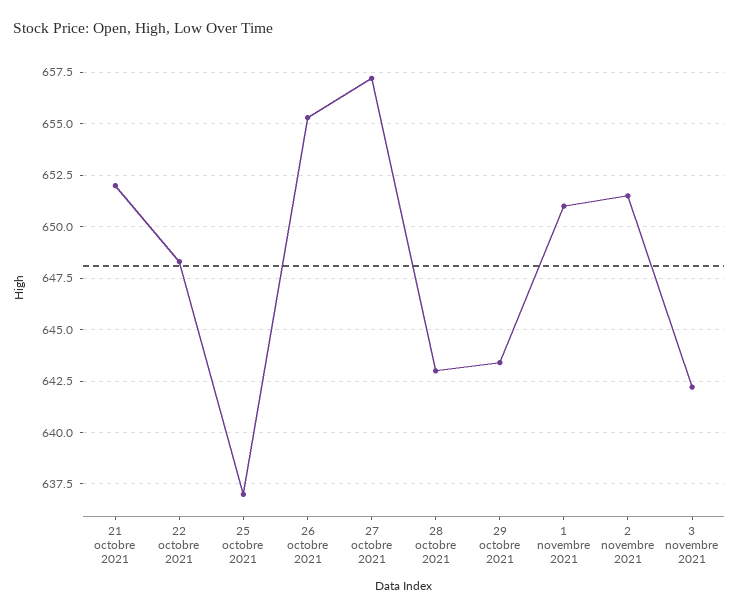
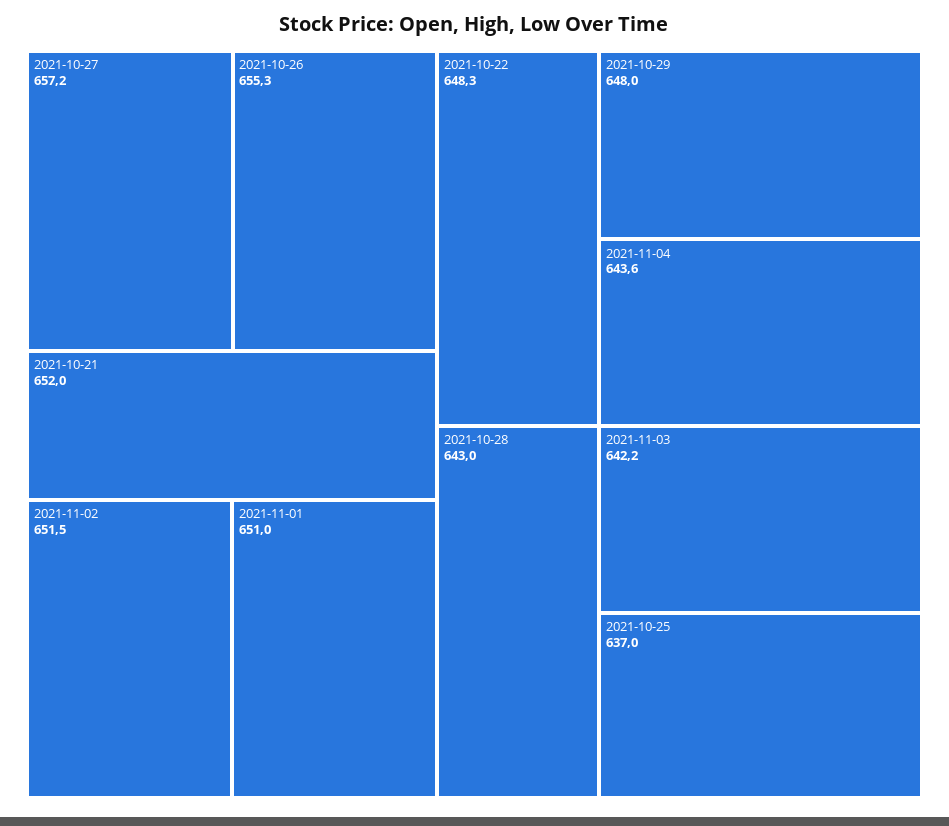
29 octobre 2021: 643.5 -> 648
2021-11-04: none -> 643.6

